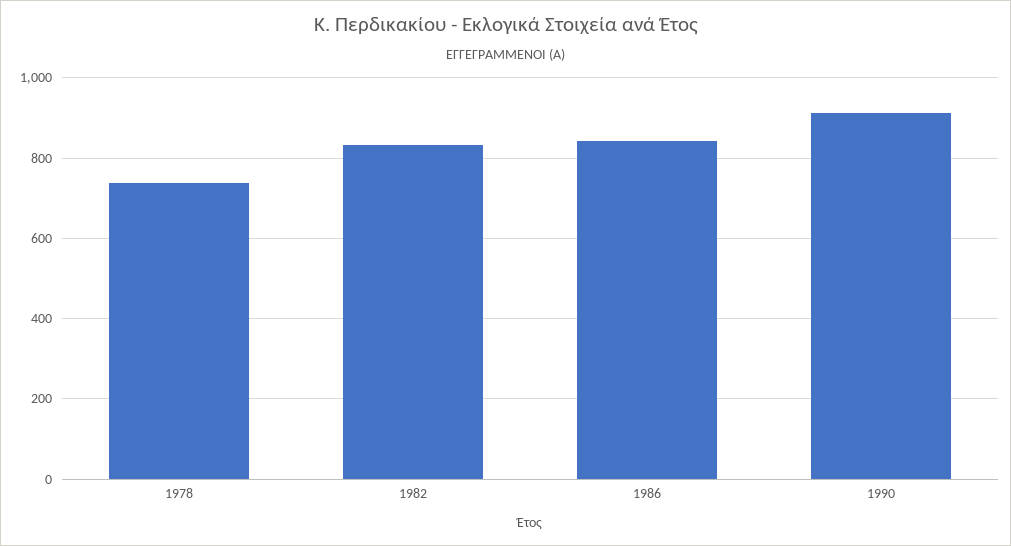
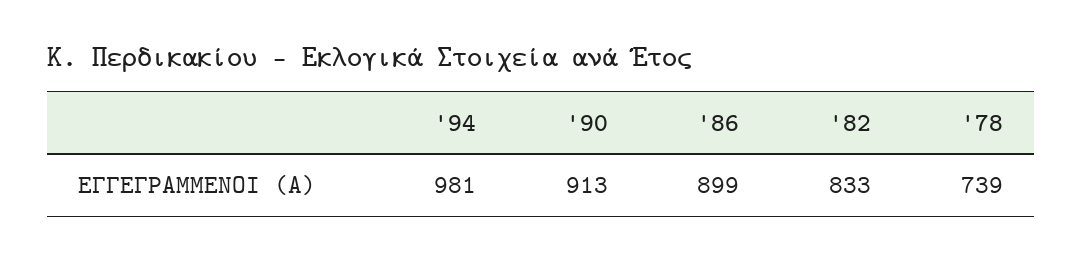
1986: 840 -> 899
'94: none -> 981

